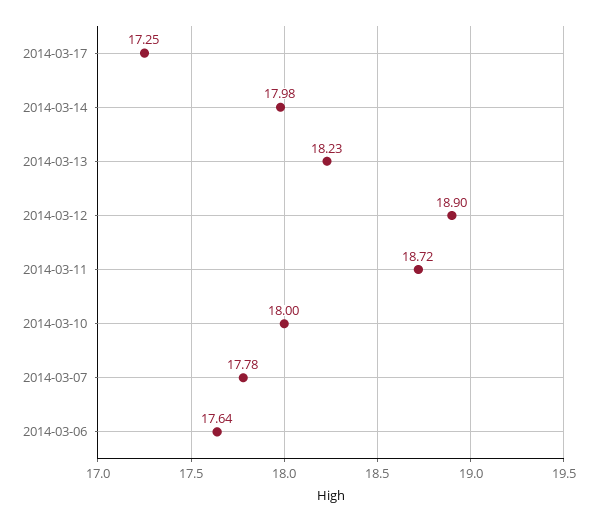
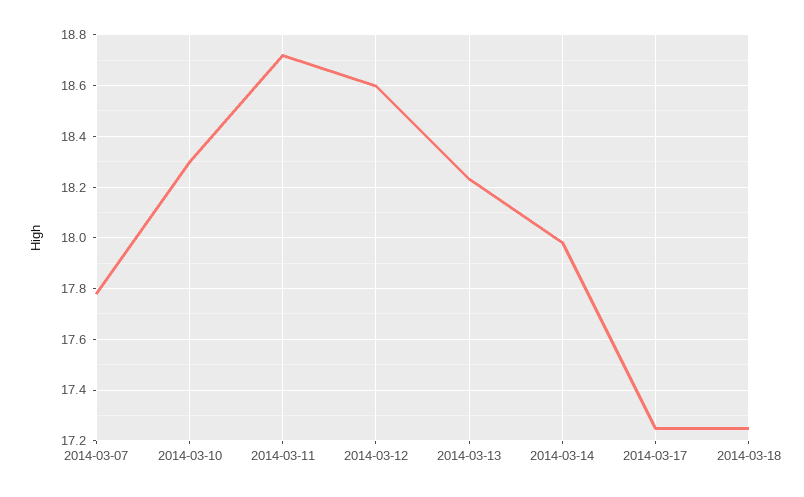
2014-03-12: 18.9 -> 18.6
2014-03-10: 18 -> 18.3
2014-03-06: 17.64 -> none
2014-03-18: none -> 17.25

